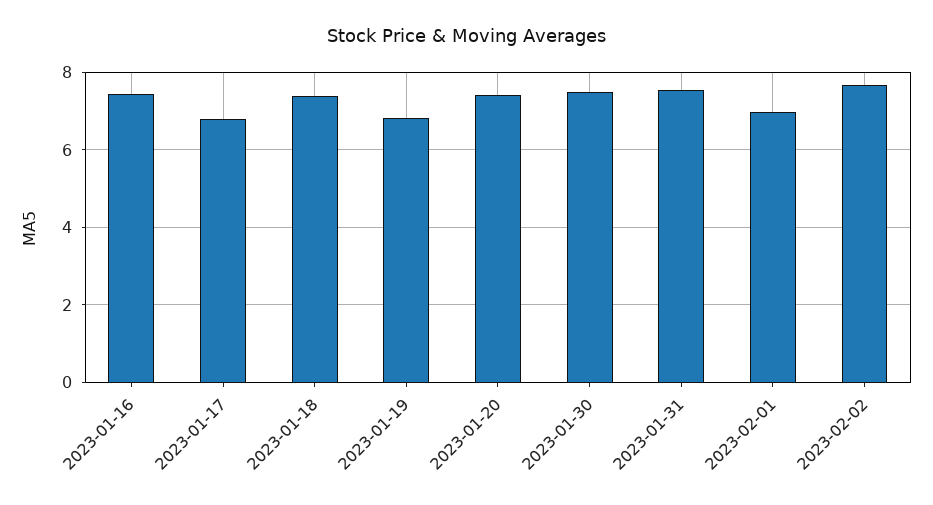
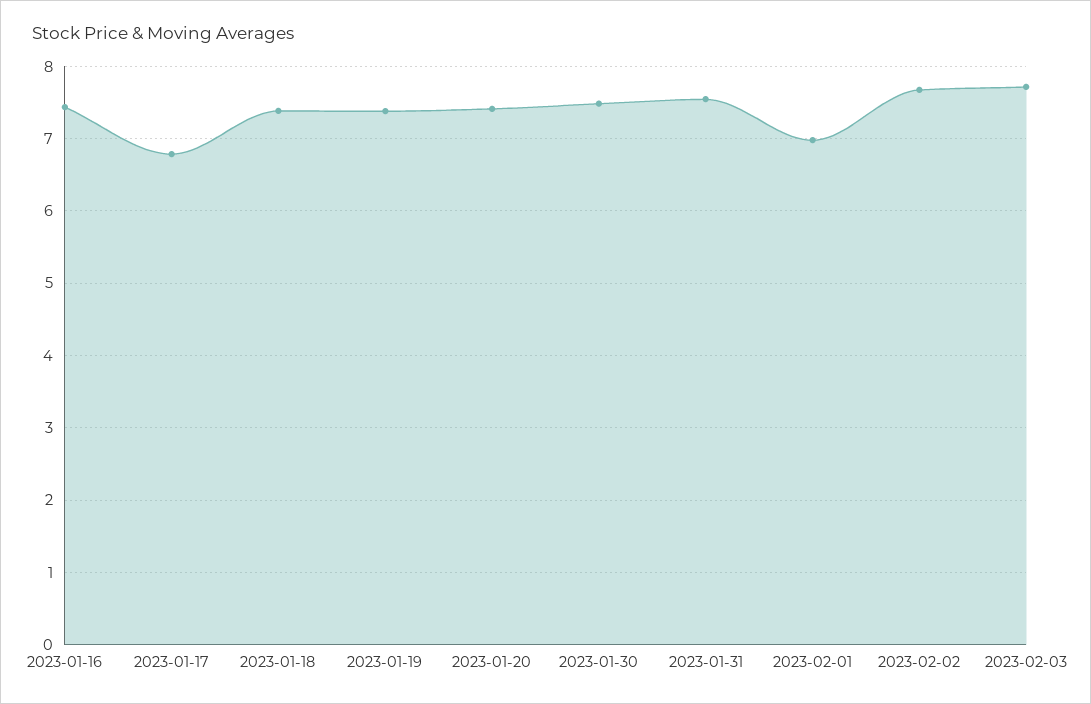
2023-01-19: 6.8 -> 7.4
2023-02-03: none -> 7.7

